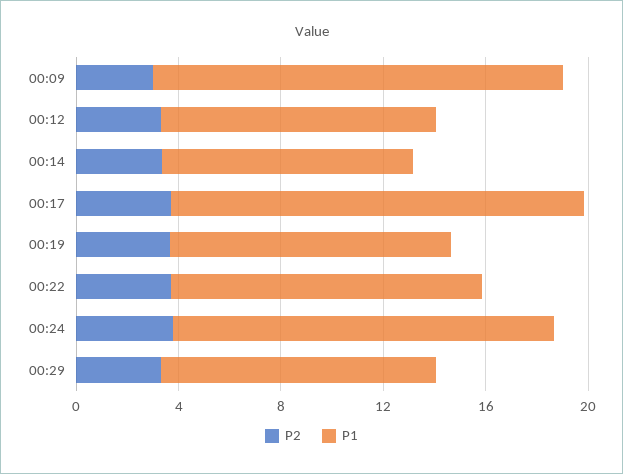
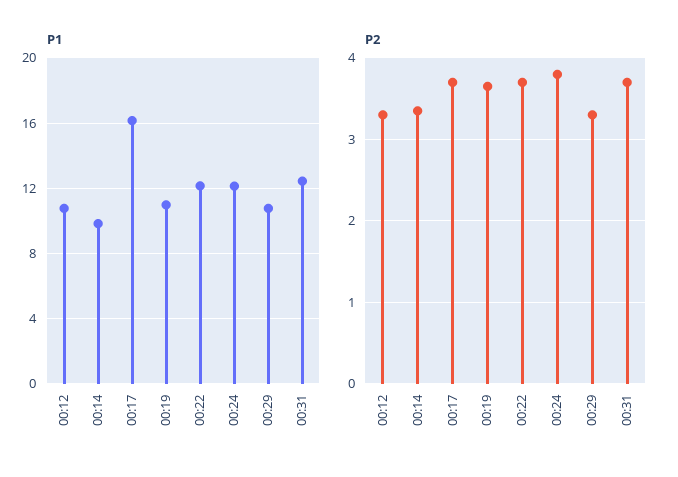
P2, 00:09: 3 -> none
P1, 00:09: 16 -> none
P1, 00:24: 15 -> 12
P1, 00:31: none -> 12.5
P2, 00:31: none -> 3.7

